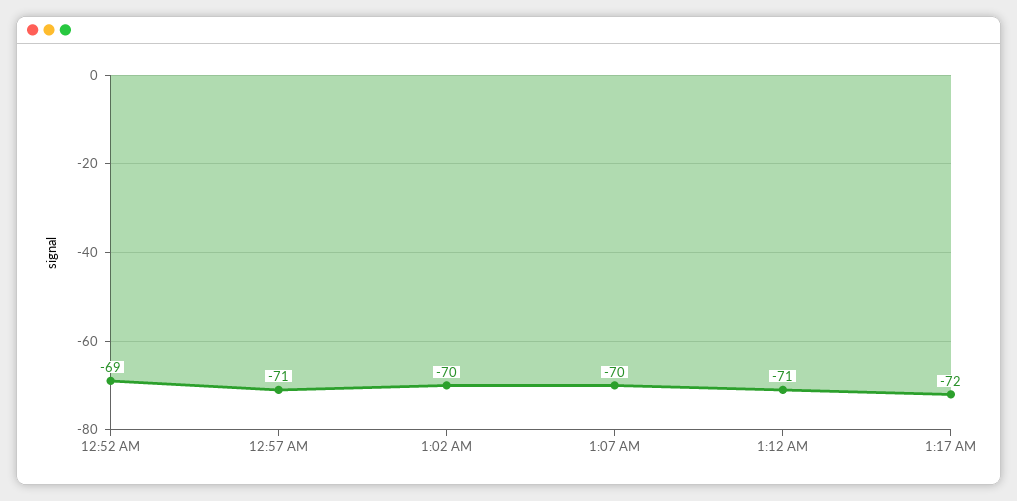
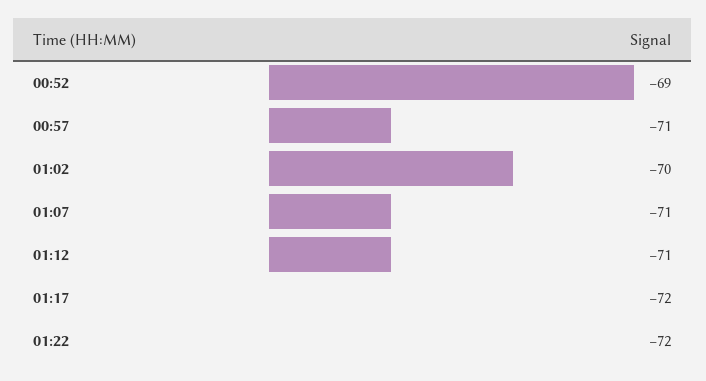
1:07 AM: -70 -> -71
01:22: none -> -72

